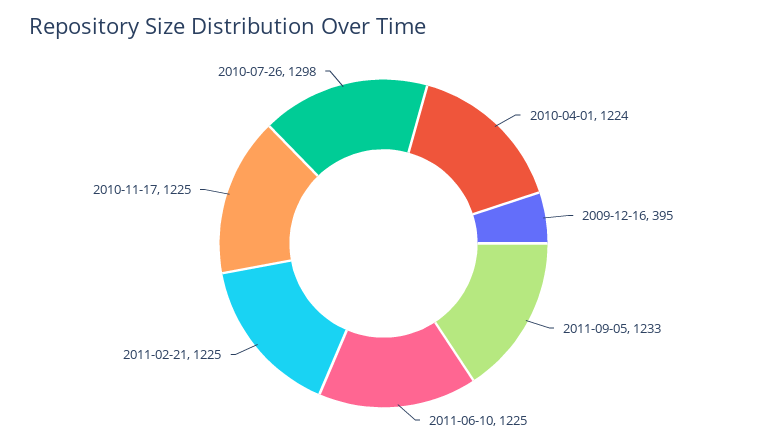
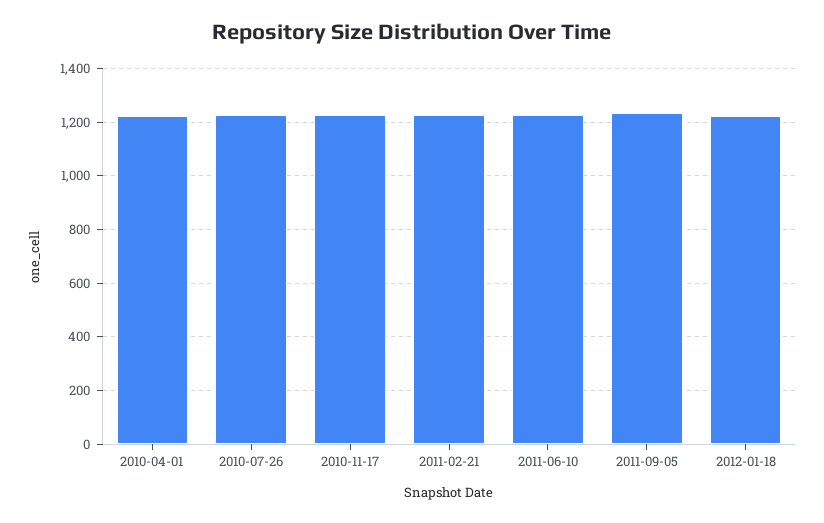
2009-12-16: 395 -> none
2010-07-26: 1298 -> 1225
2012-01-18: none -> 1225

